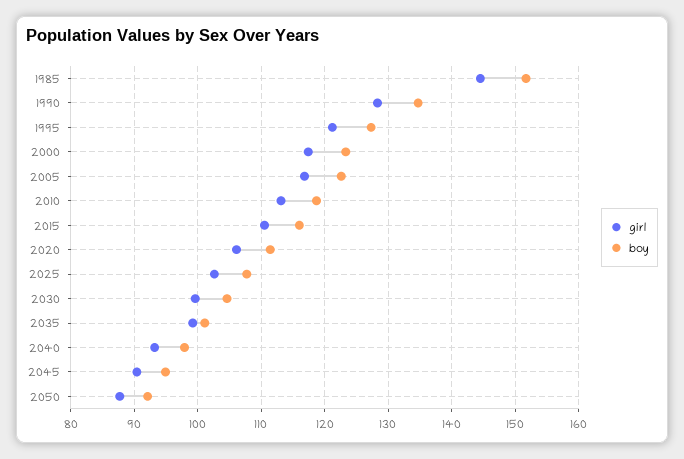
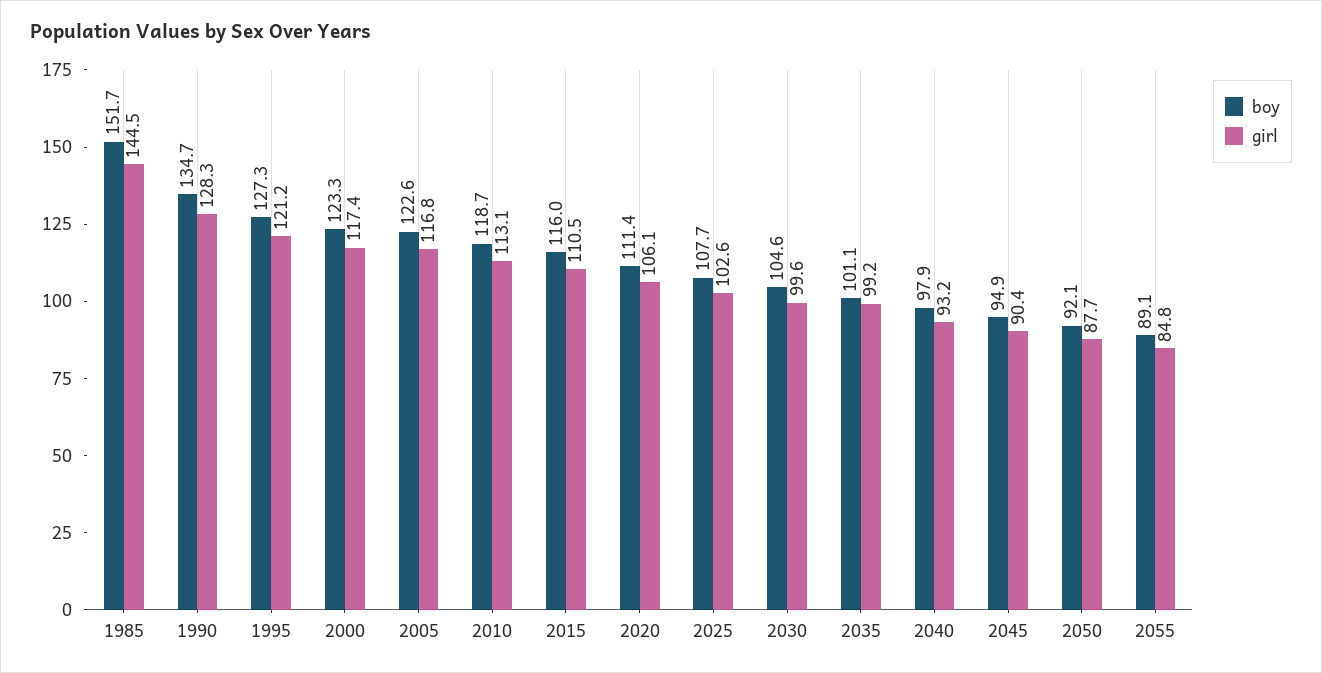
boy, 2055: none -> 89.1
girl, 2055: none -> 84.8

